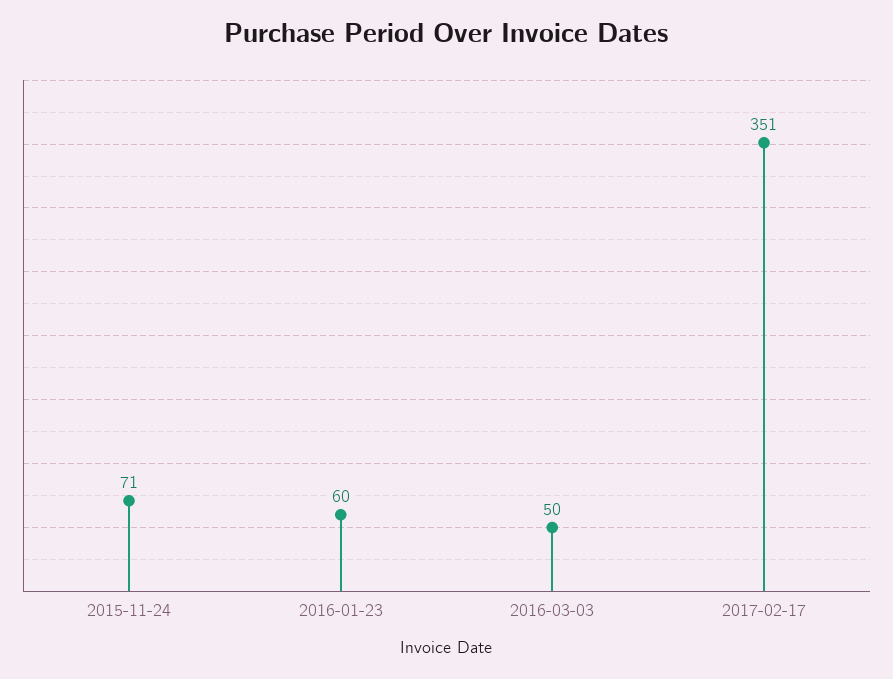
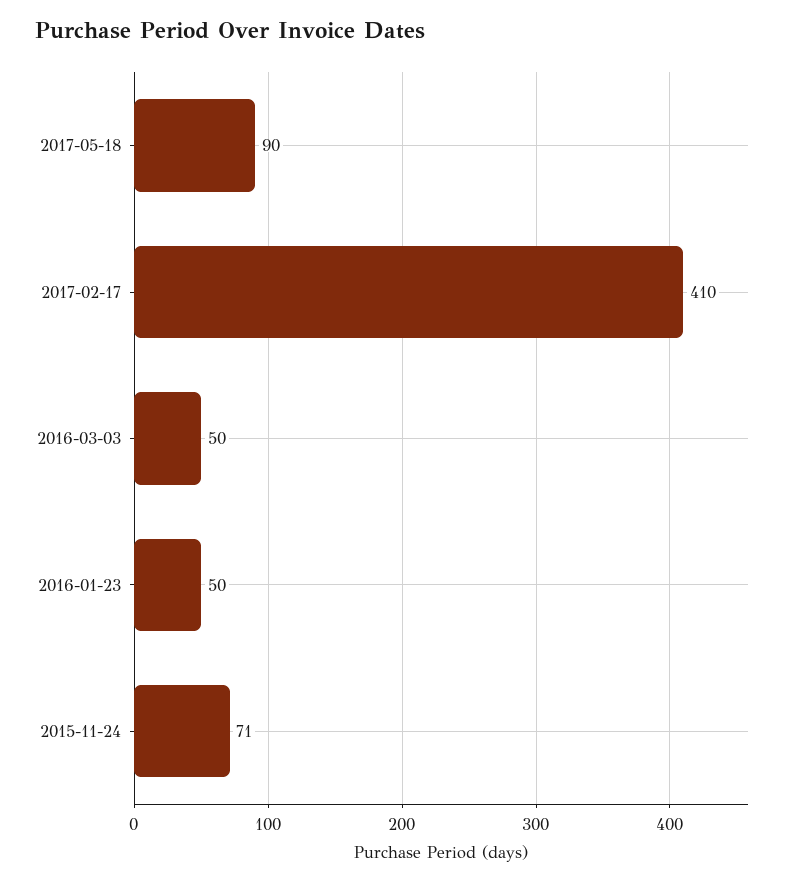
2016-01-23: 60 -> 50
2017-02-17: 351 -> 410
2017-05-18: none -> 90

